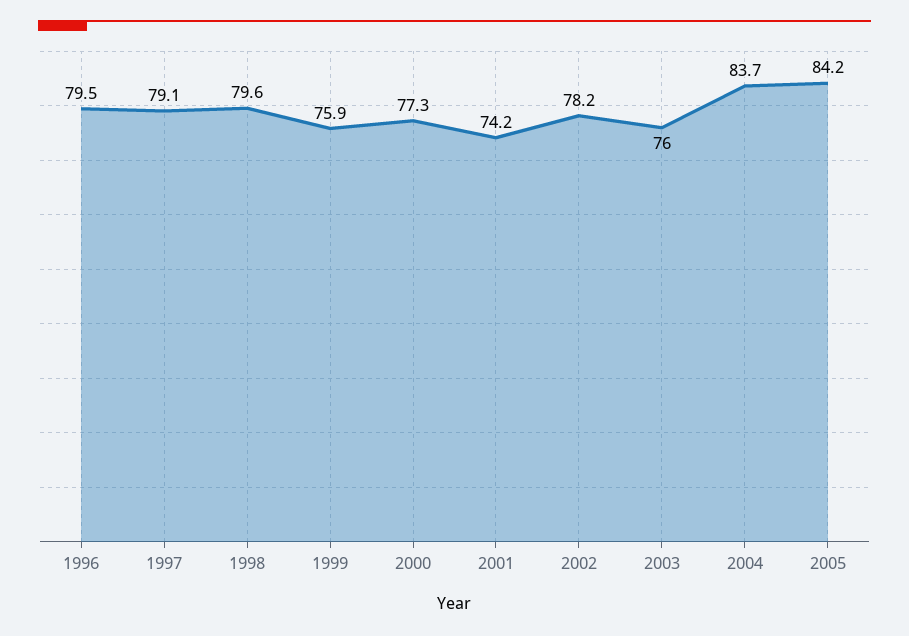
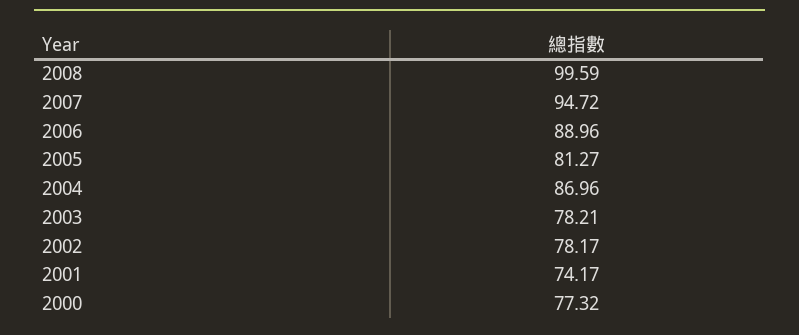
1996: 79.5 -> none
1997: 79.1 -> none
1998: 79.6 -> none
1999: 75.9 -> none
2003: 76 -> 78.21
2004: 83.7 -> 86.96
2005: 84.2 -> 81.27
2008: none -> 99.59
2007: none -> 94.72
2006: none -> 88.96

